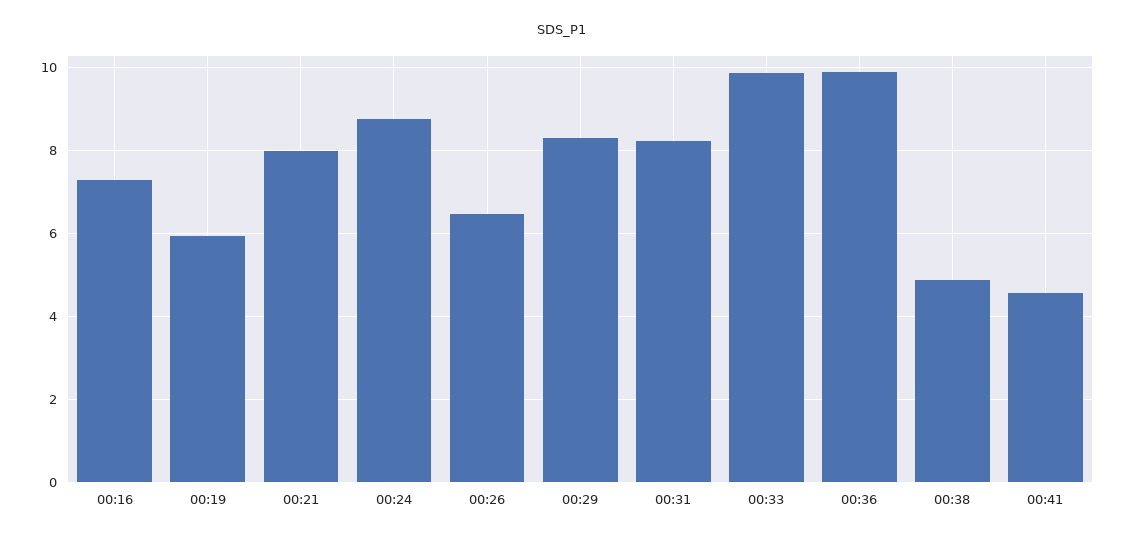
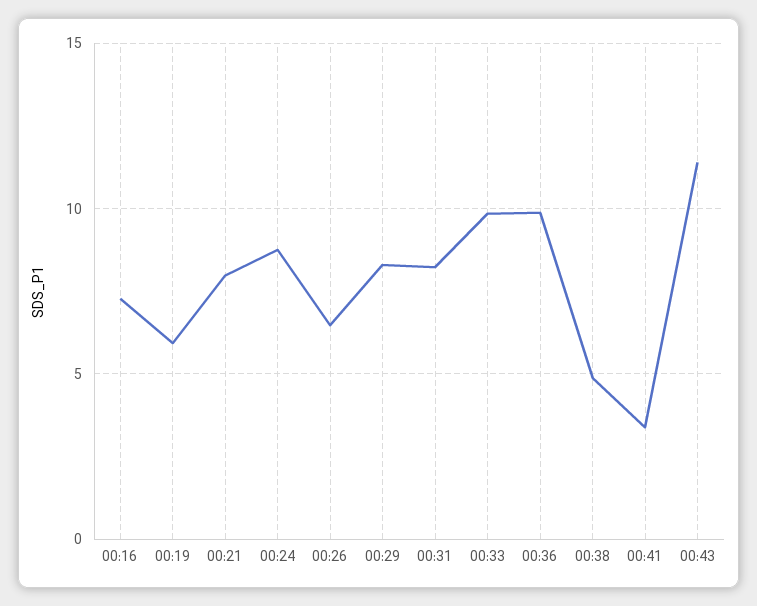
00:41: 4.6 -> 3.5
00:43: none -> 11.5

